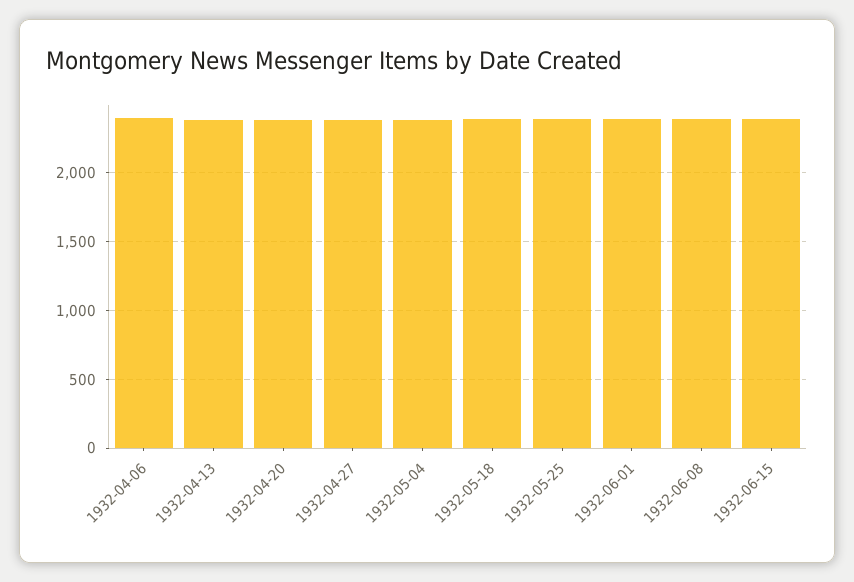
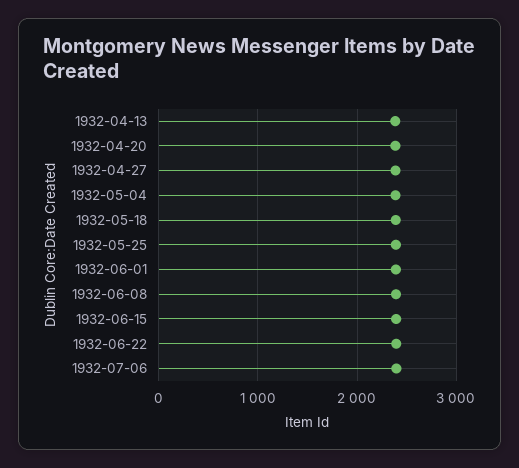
1932-04-06: 2400 -> none
1932-06-22: none -> 2400
1932-07-06: none -> 2400

